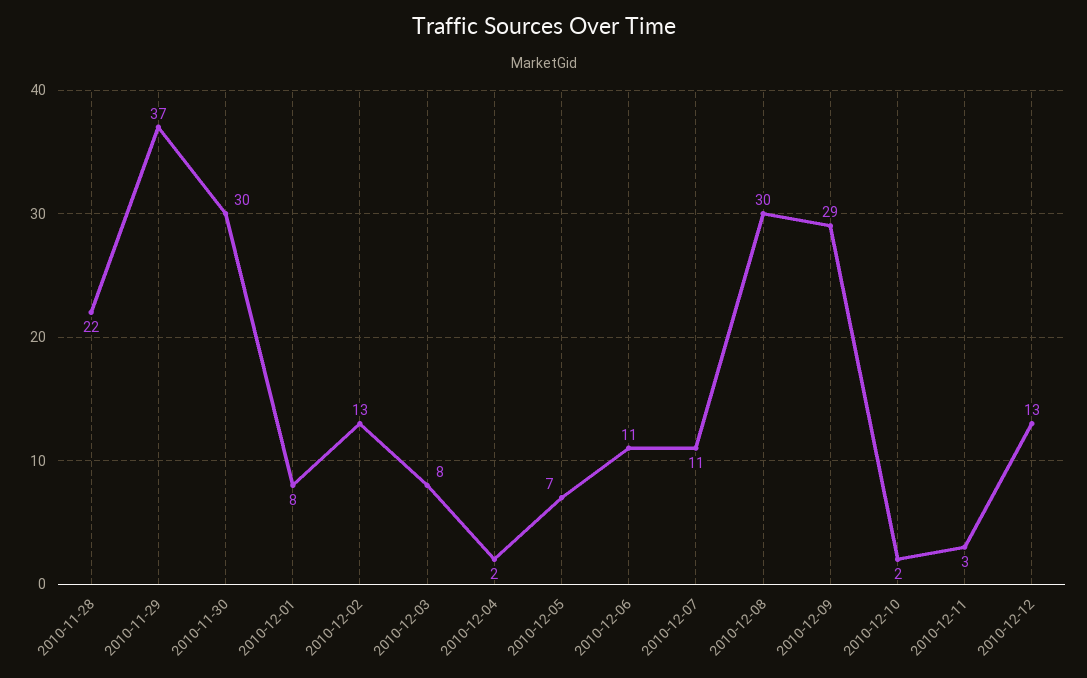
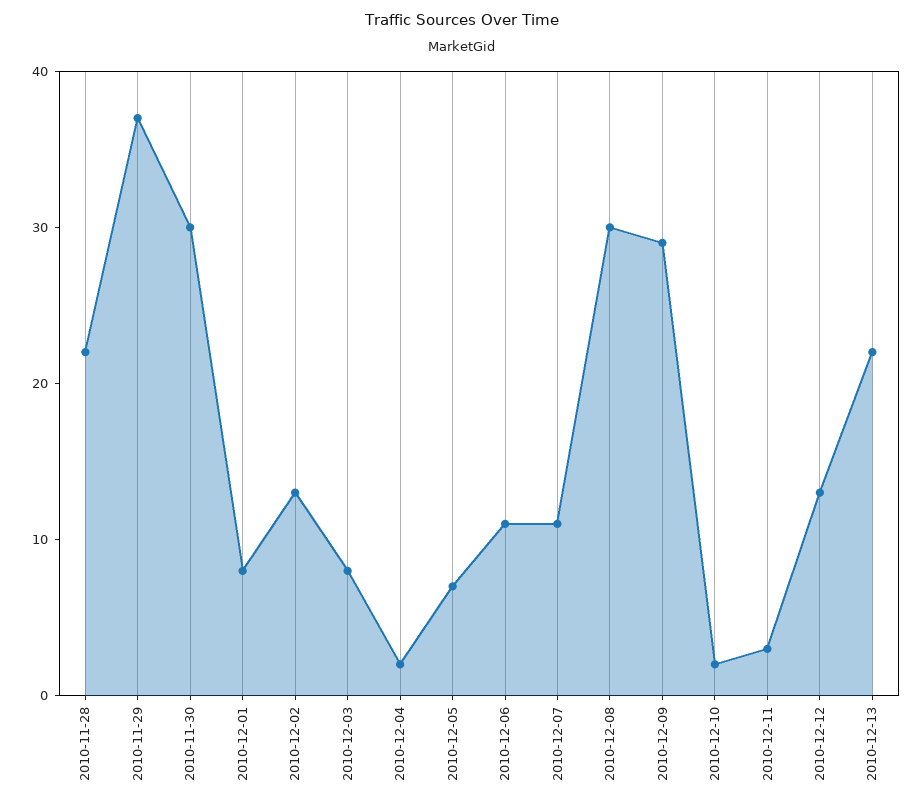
2010-12-13: none -> 22

